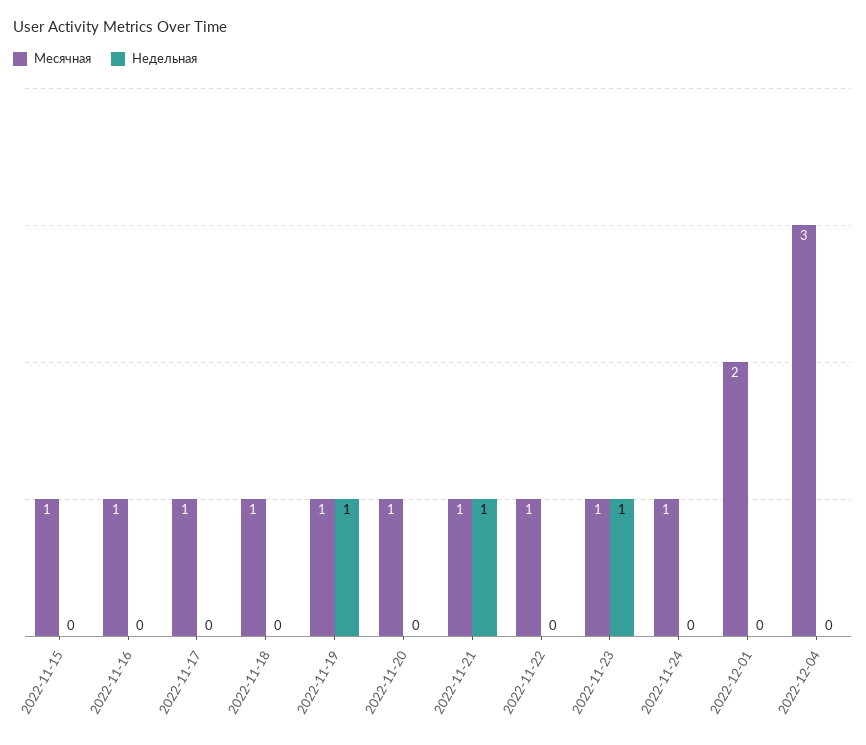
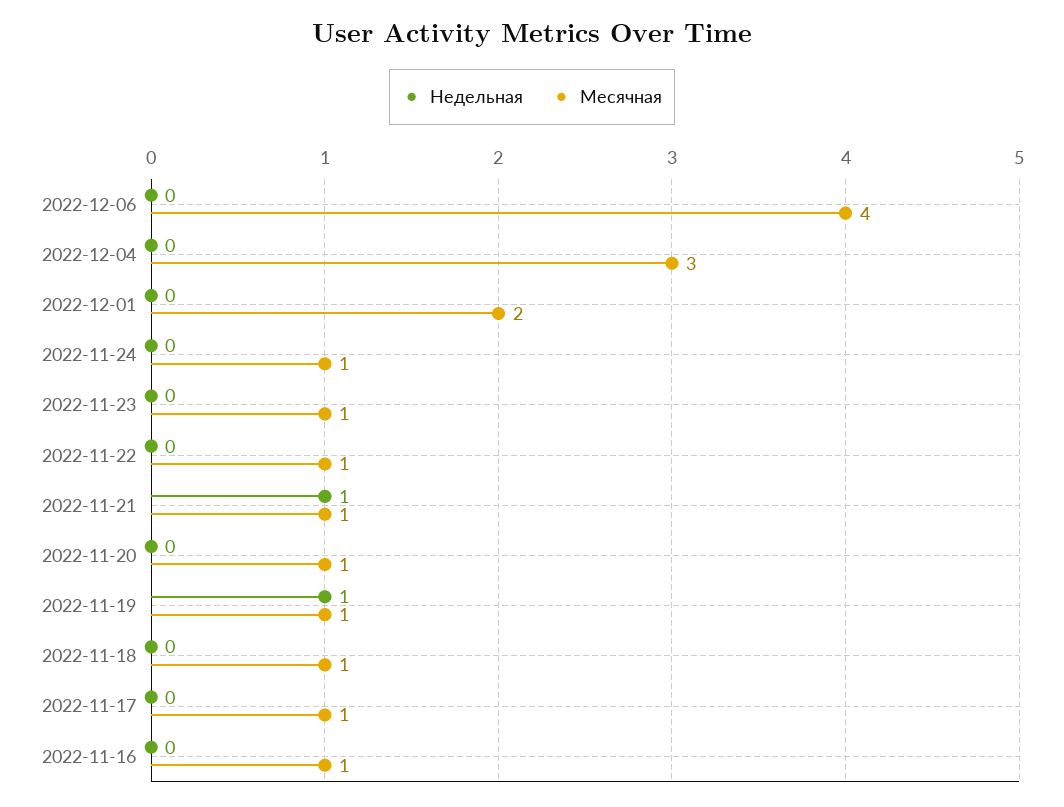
Месячная, 2022-11-15: 1 -> none
Недельная, 2022-11-15: 0 -> none
Недельная, 2022-11-23: 1 -> 0
Недельная, 2022-12-06: none -> 0
Месячная, 2022-12-06: none -> 4

